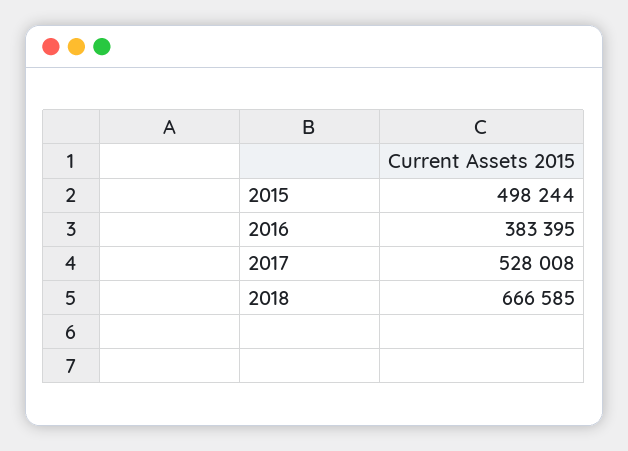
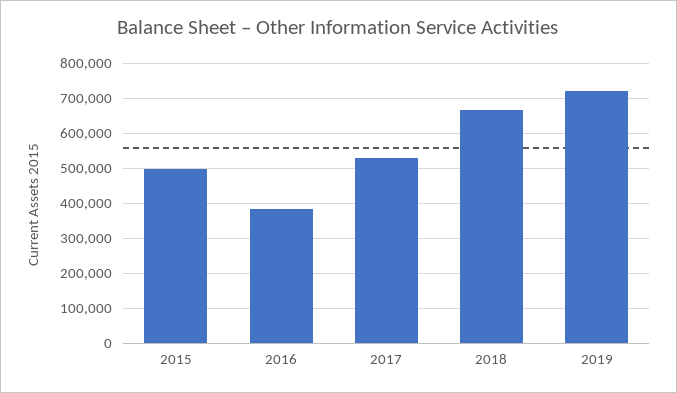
2019: none -> 720000

